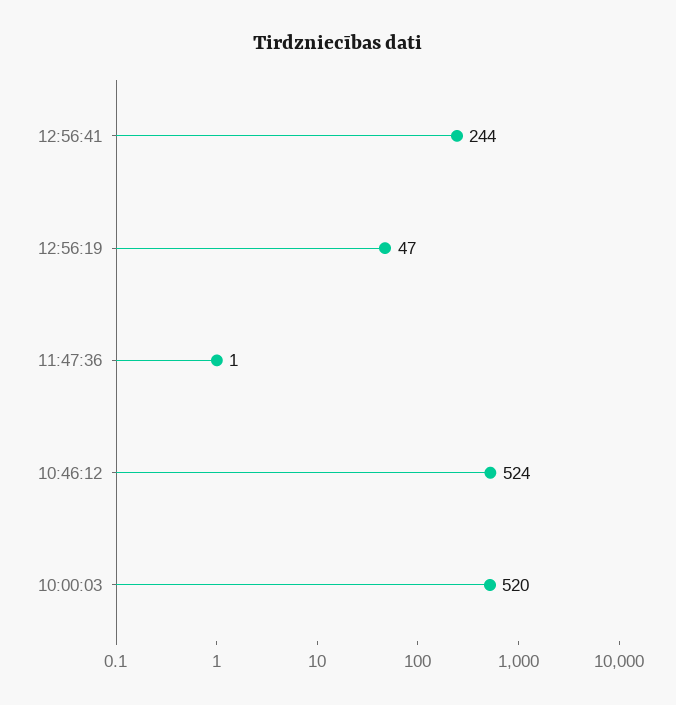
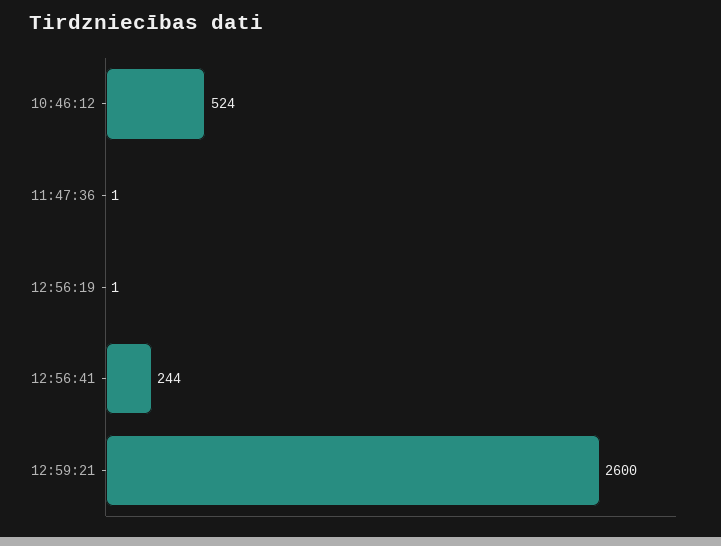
12:56:19: 47 -> 1
10:00:03: 520 -> none
12:59:21: none -> 2600

